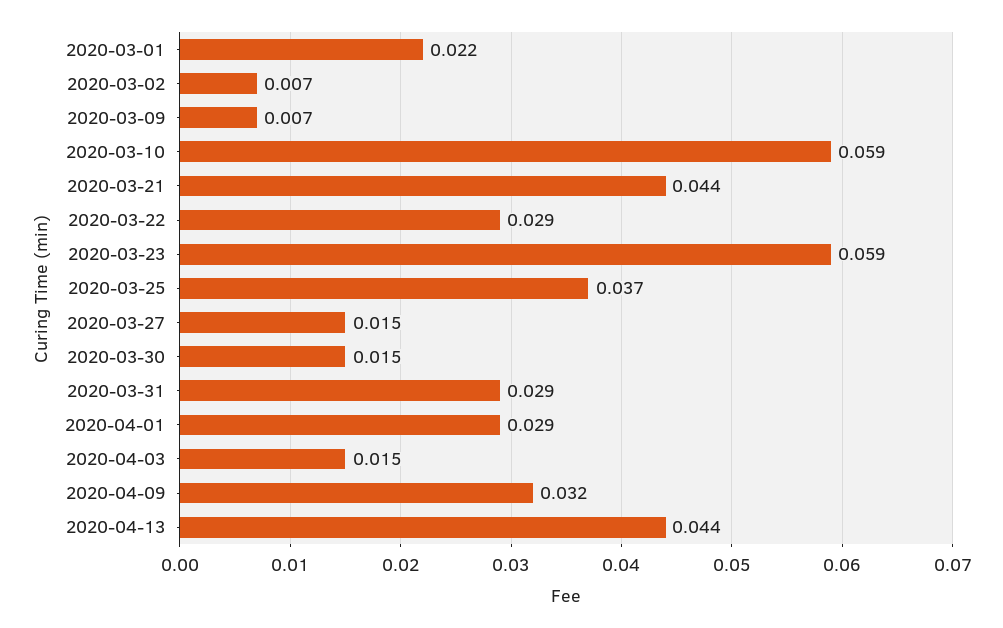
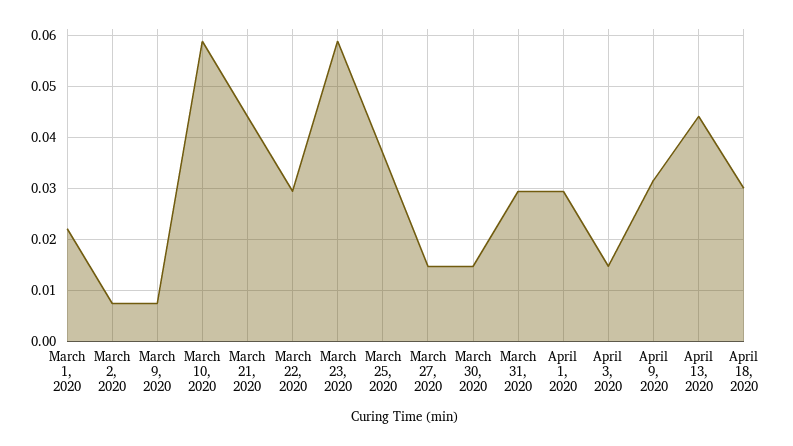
April 18, 2020: none -> 0.03

